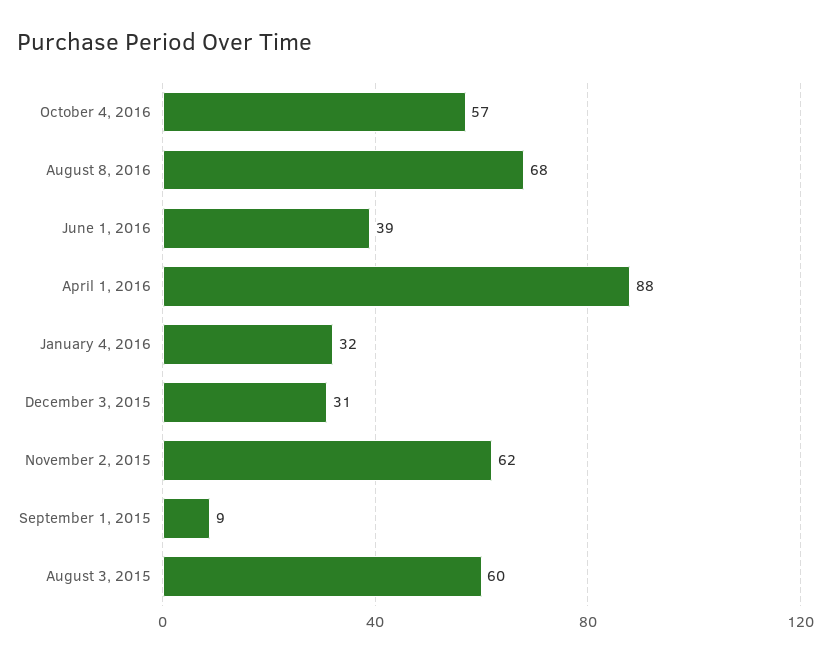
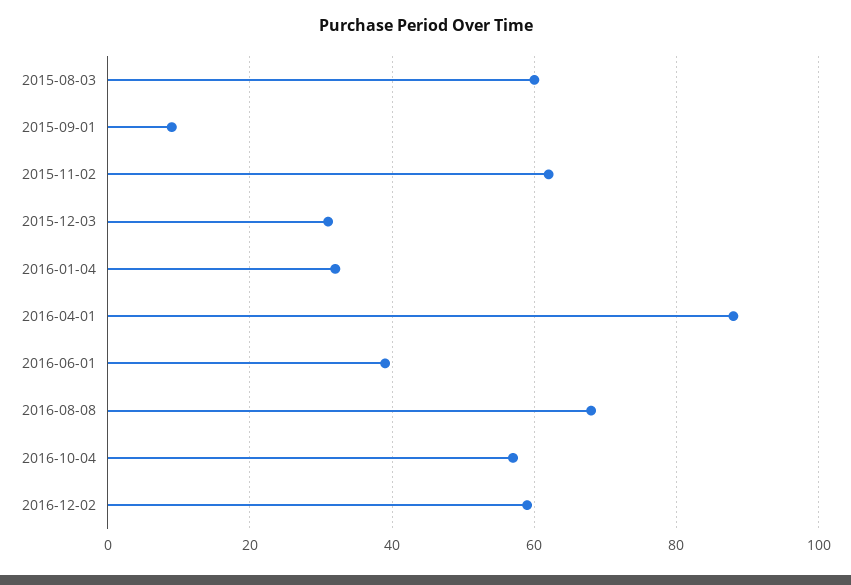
2016-12-02: none -> 60

